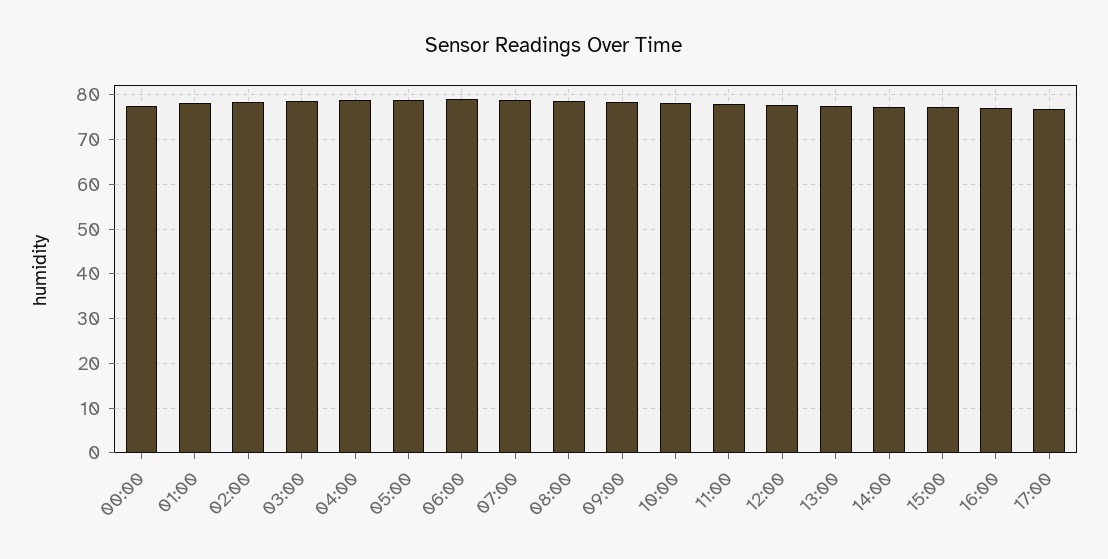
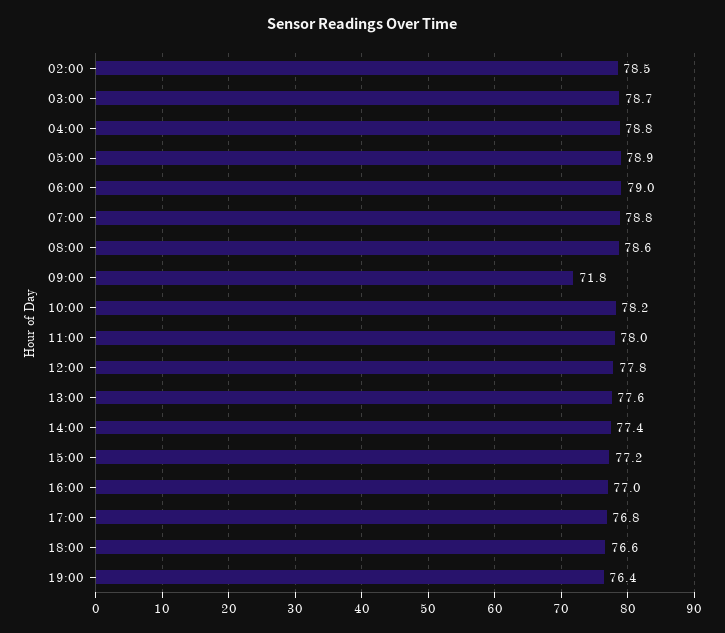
00:00: 78 -> none
01:00: 78 -> none
09:00: 78 -> 71.8
18:00: none -> 76.6
19:00: none -> 76.4

